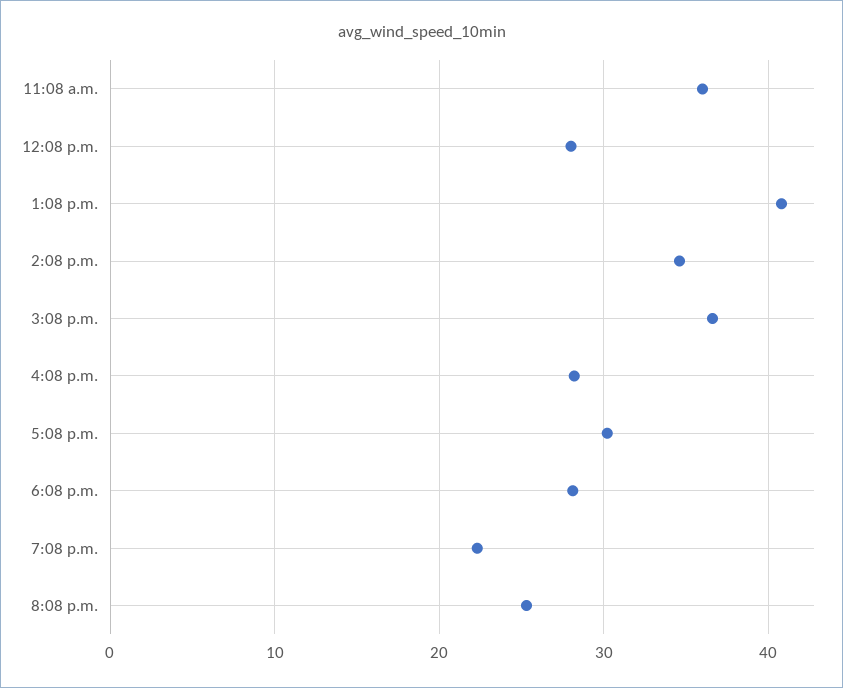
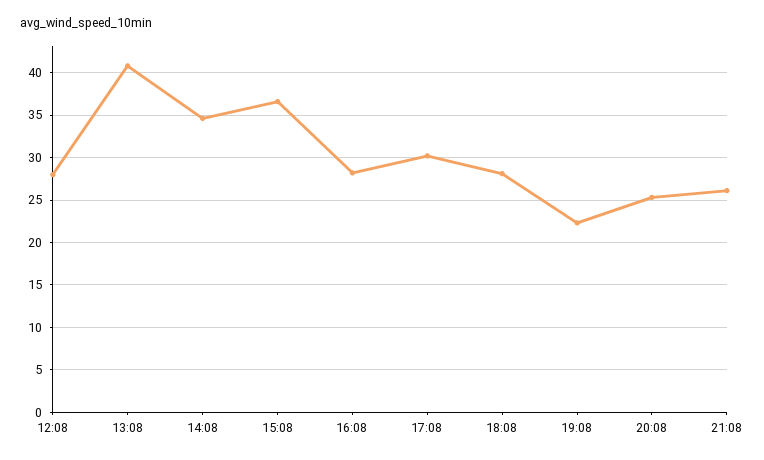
11:08 a.m.: 36 -> none
21:08: none -> 26

